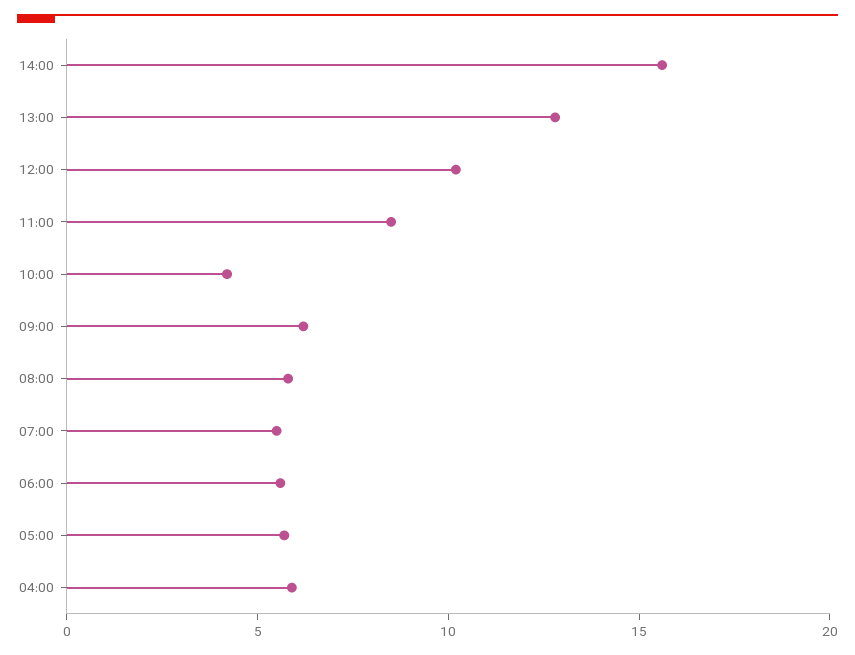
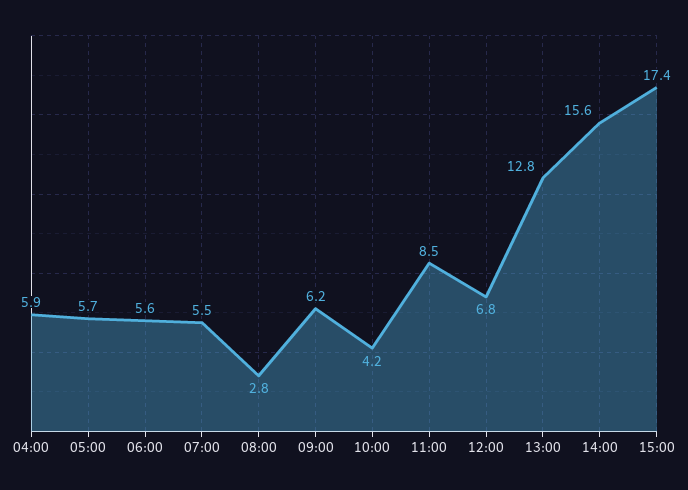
12:00: 10 -> 6.8
08:00: 6 -> 2.8
15:00: none -> 17.4

